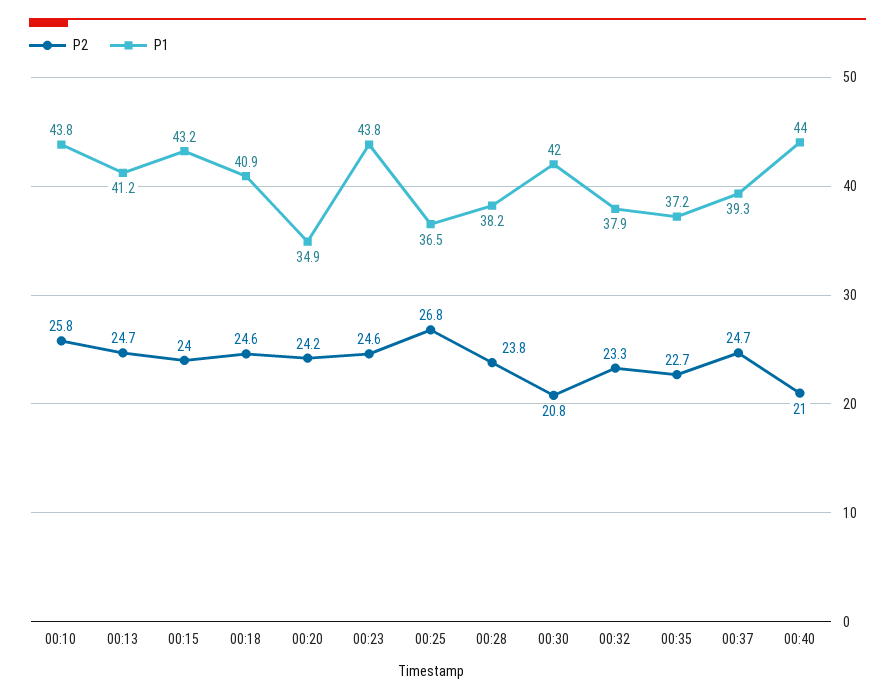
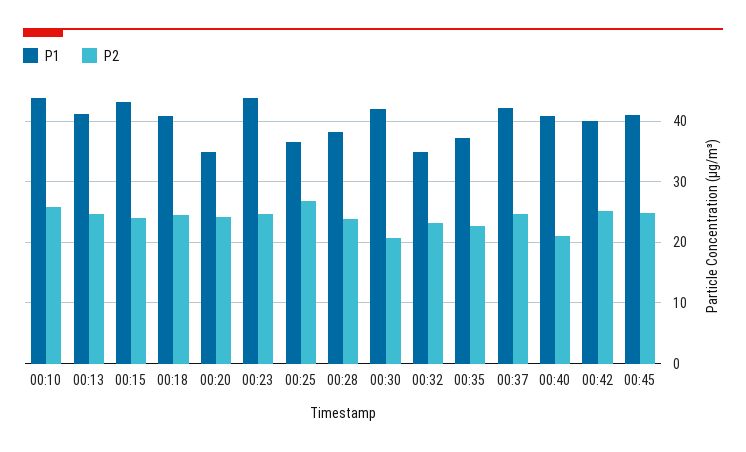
P1, 00:32: 37.9 -> 35
P1, 00:37: 39.3 -> 42
P1, 00:40: 44 -> 41
P1, 00:42: none -> 40
P2, 00:42: none -> 25
P1, 00:45: none -> 41
P2, 00:45: none -> 25

